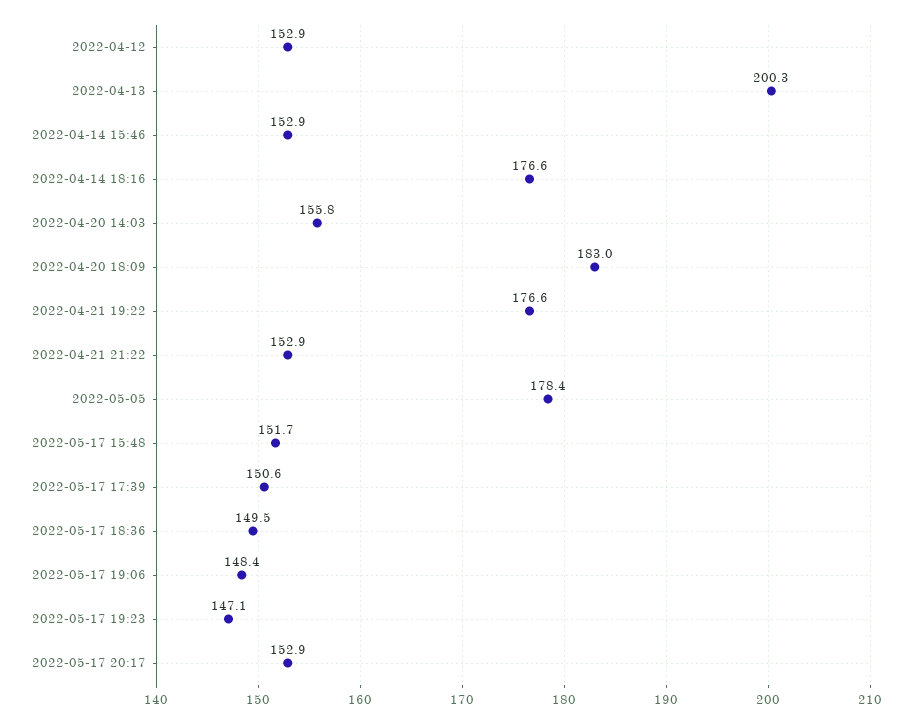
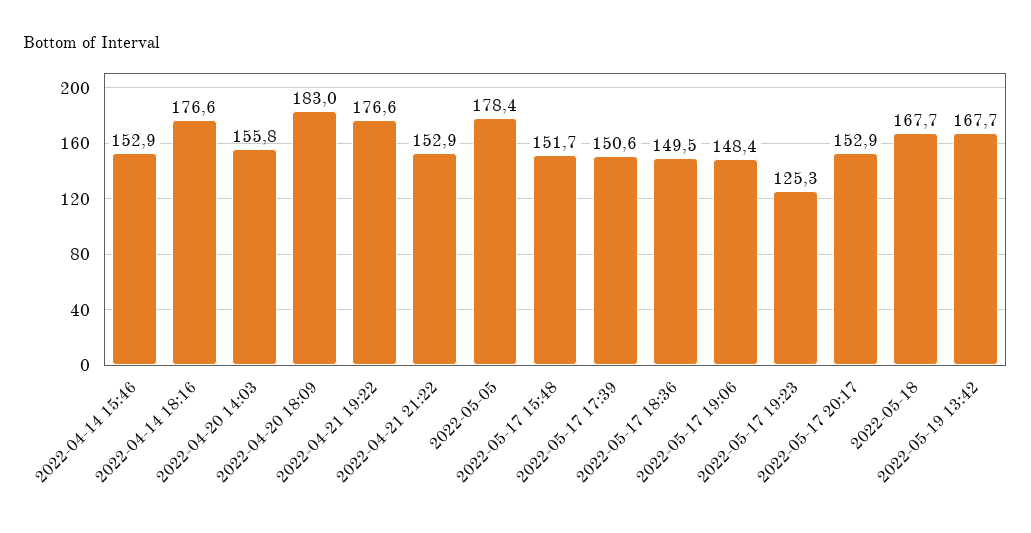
2022-04-12: 152.9 -> none
2022-04-13: 200.3 -> none
2022-05-17 19:23: 147.1 -> 125.3
2022-05-18: none -> 167.7
2022-05-19 13:42: none -> 167.7

